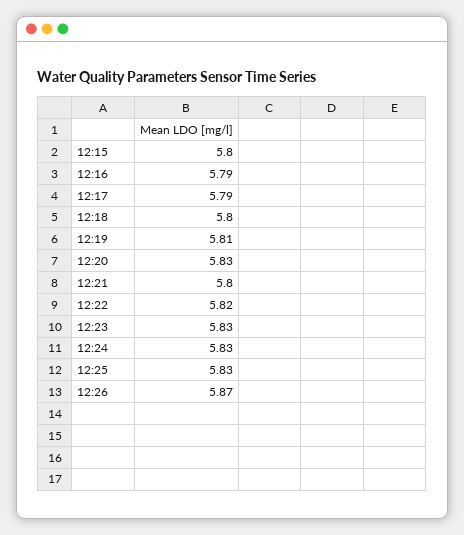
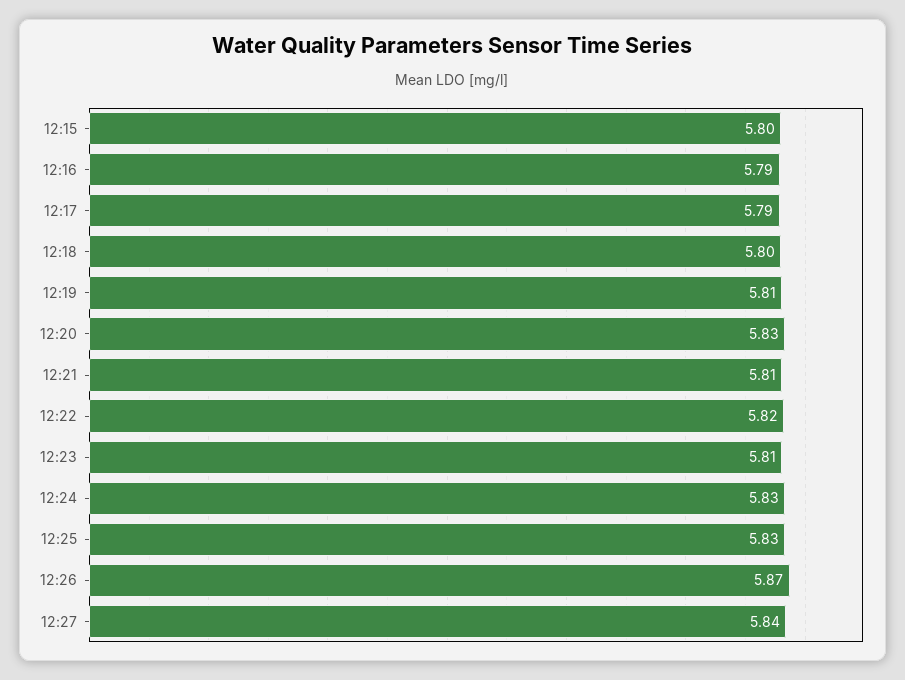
12:21: 5.8 -> 5.81
12:23: 5.83 -> 5.81
12:27: none -> 5.84

